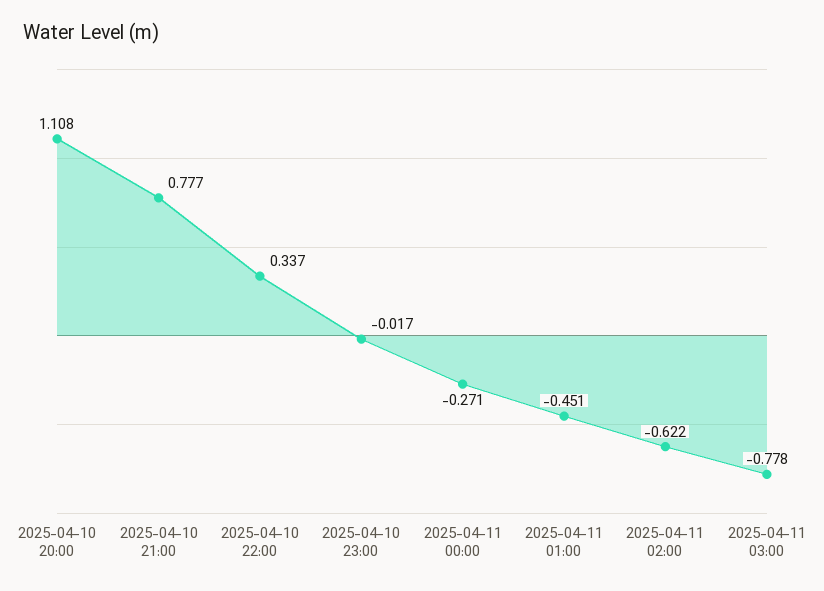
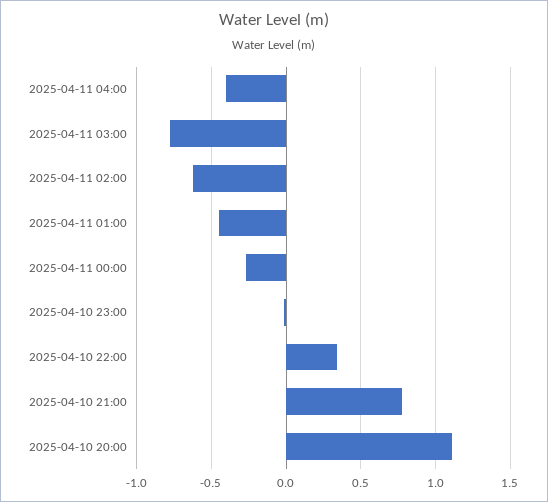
2025-04-11 04:00: none -> -0.4

